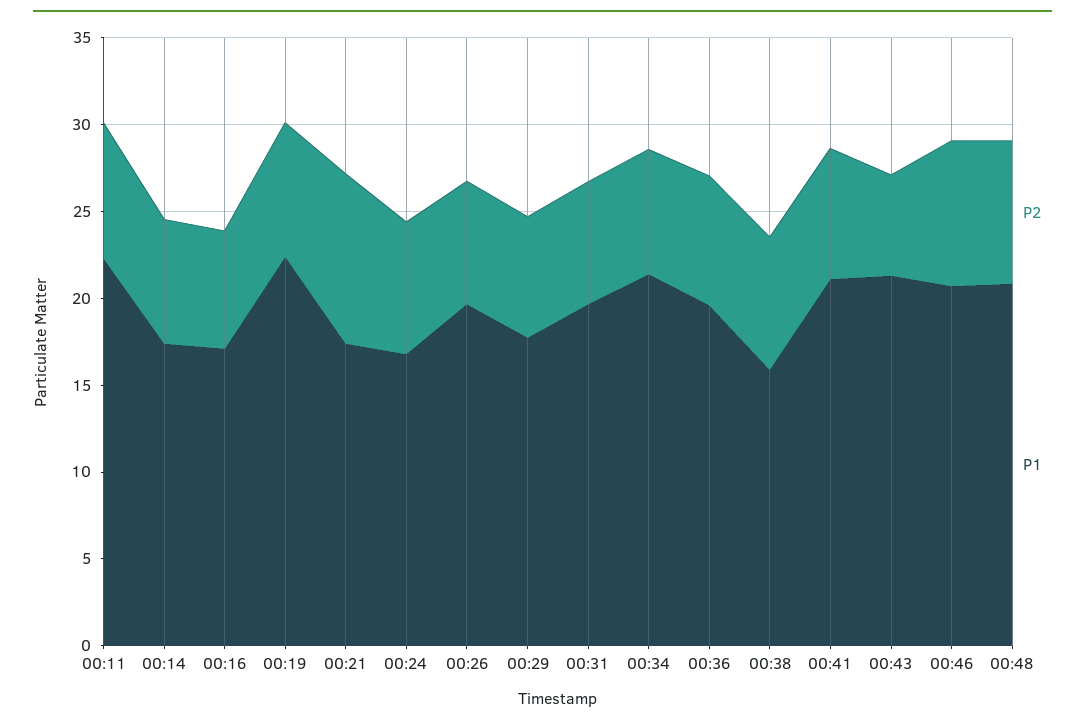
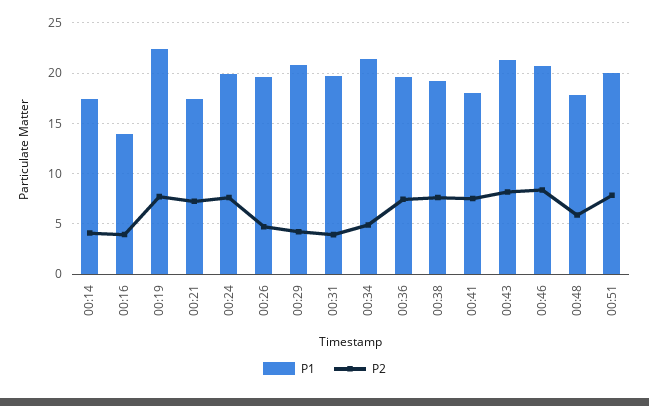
P2, 00:11: 8 -> none
P1, 00:11: 22 -> none
P2, 00:14: 7 -> 4
P2, 00:16: 7 -> 4
P1, 00:16: 17 -> 14
P2, 00:21: 10 -> 7
P1, 00:24: 17 -> 20
P2, 00:26: 7 -> 5
P2, 00:29: 7 -> 4
P1, 00:29: 18 -> 21
P2, 00:31: 7 -> 4
P2, 00:34: 7 -> 5
P1, 00:38: 16 -> 19
P1, 00:41: 21 -> 18
P2, 00:43: 6 -> 8
P2, 00:48: 8 -> 6
P1, 00:48: 21 -> 18
P1, 00:51: none -> 20
P2, 00:51: none -> 8

